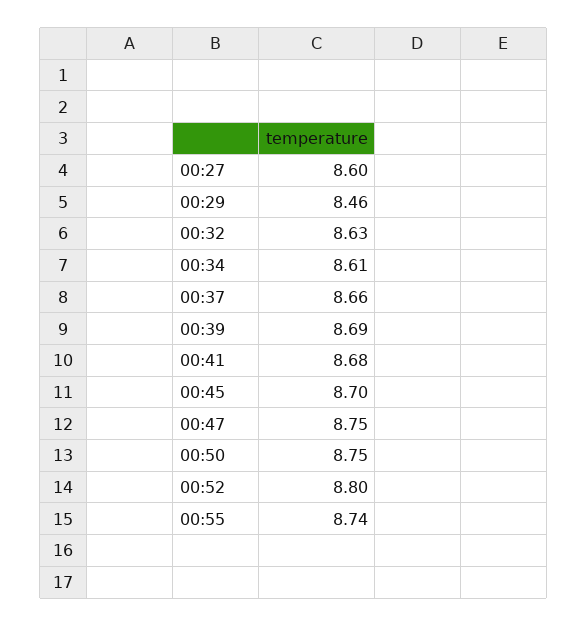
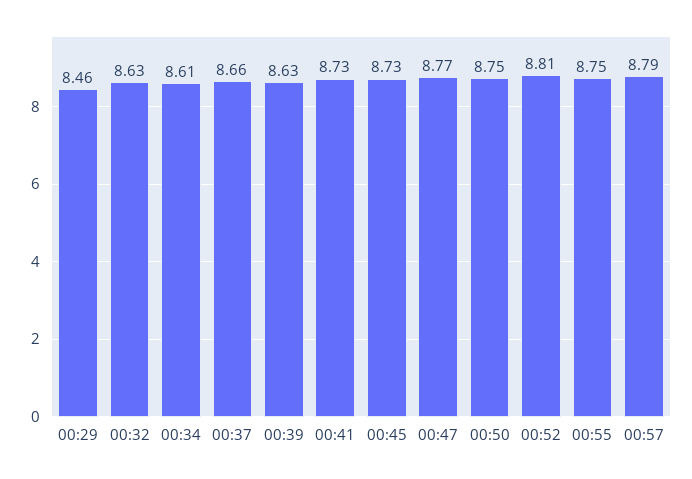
00:27: 8.6 -> none
00:39: 8.69 -> 8.63
00:41: 8.68 -> 8.73
00:45: 8.7 -> 8.73
00:47: 8.75 -> 8.77
00:52: 8.8 -> 8.81
00:55: 8.74 -> 8.75
00:57: none -> 8.79

